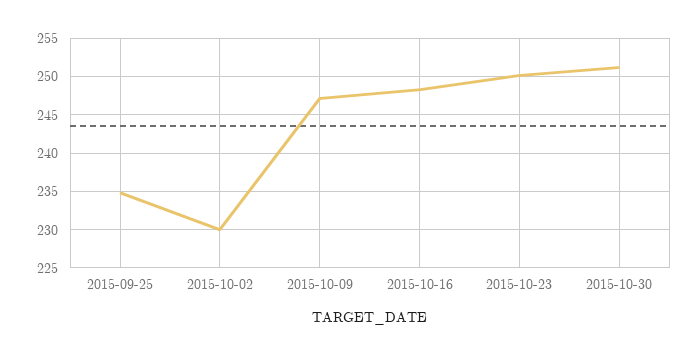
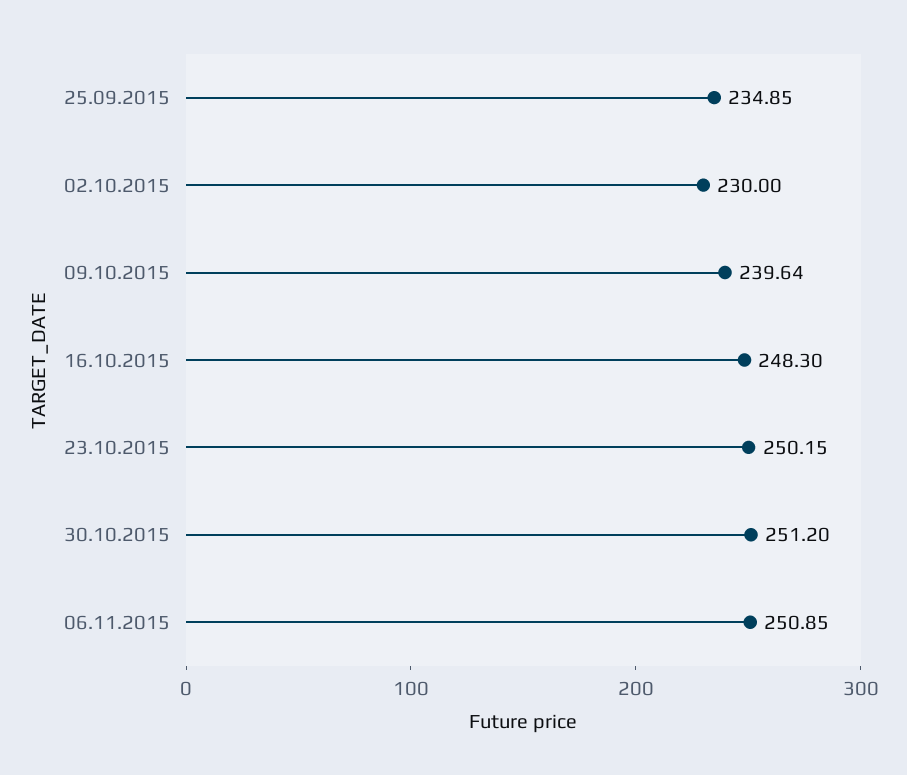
2015-10-09: 247 -> 239.64
06.11.2015: none -> 250.85

